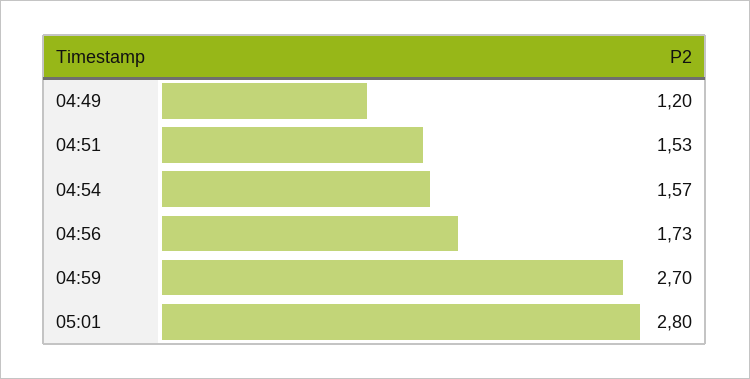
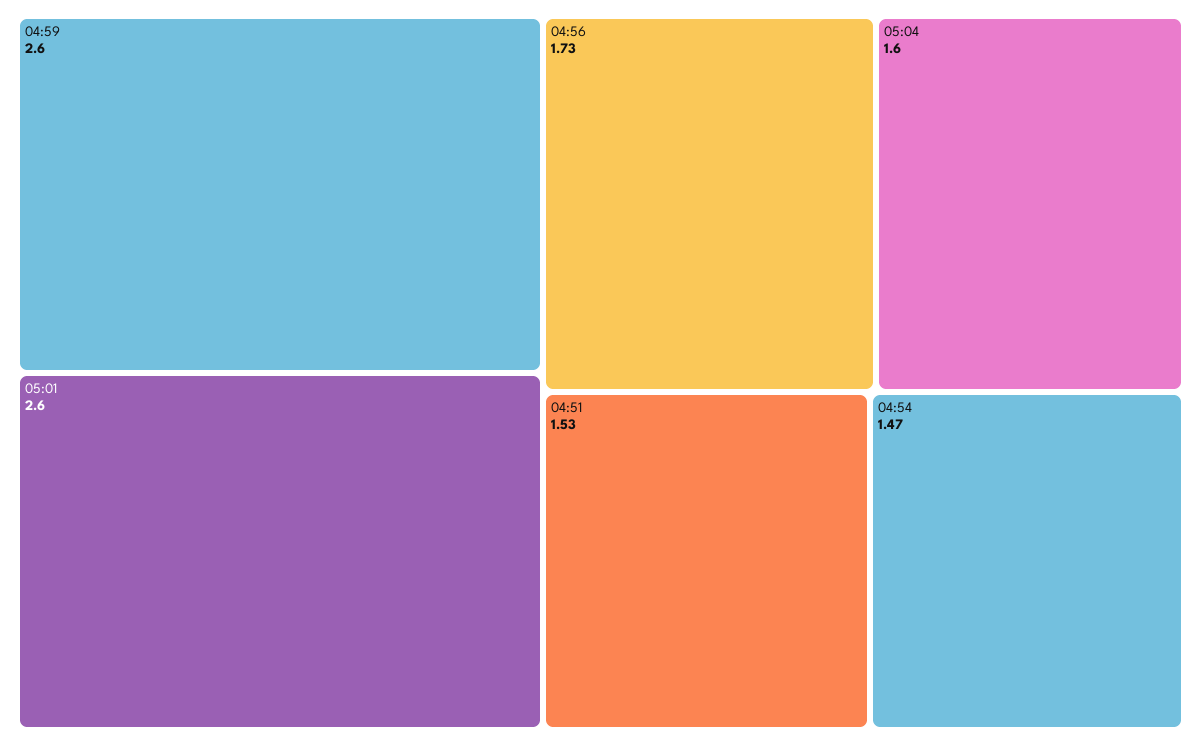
04:49: 1.2 -> none
04:54: 1.57 -> 1.47
04:59: 2.7 -> 2.6
05:01: 2.8 -> 2.6
05:04: none -> 1.6

